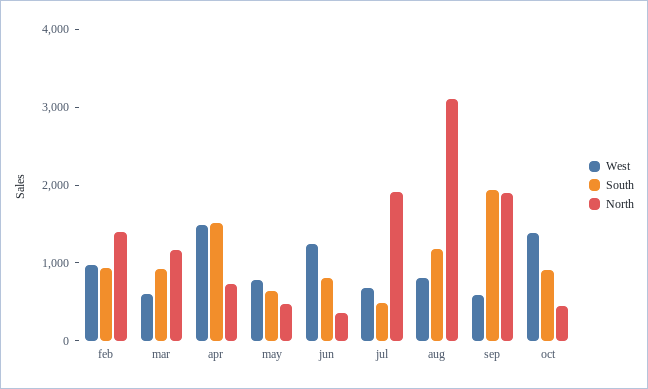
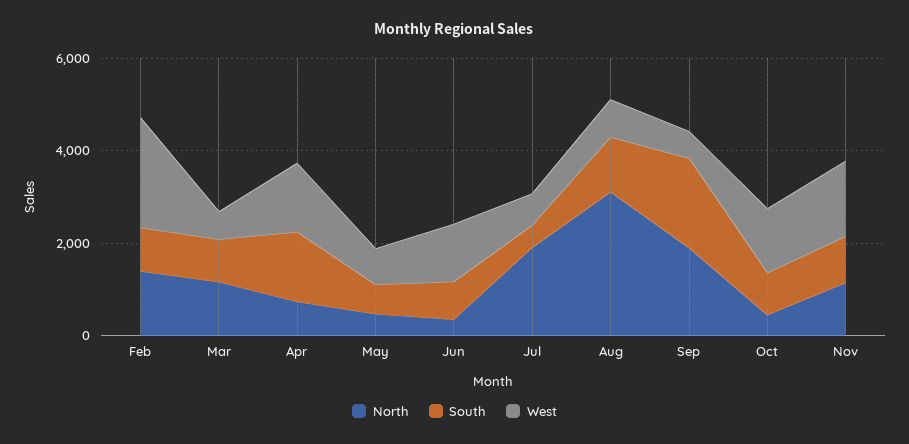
West, feb: 1000 -> 2500
North, Nov: none -> 1000
South, Nov: none -> 1000
West, Nov: none -> 1500

